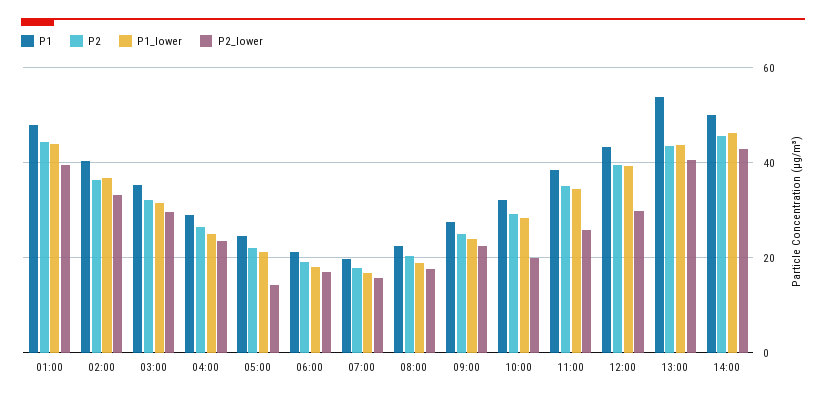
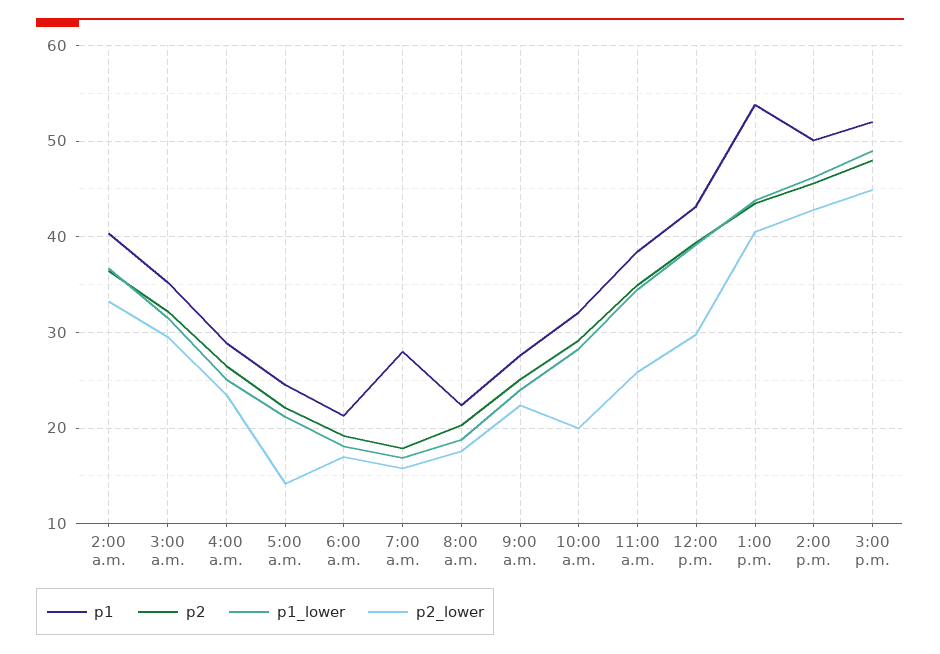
P1, 01:00: 48 -> none
P2, 01:00: 44 -> none
P1_lower, 01:00: 44 -> none
P2_lower, 01:00: 40 -> none
P1, 07:00: 20 -> 28
P1, 3:00 p.m.: none -> 52
P2, 3:00 p.m.: none -> 48
P1_lower, 3:00 p.m.: none -> 49
P2_lower, 3:00 p.m.: none -> 45

